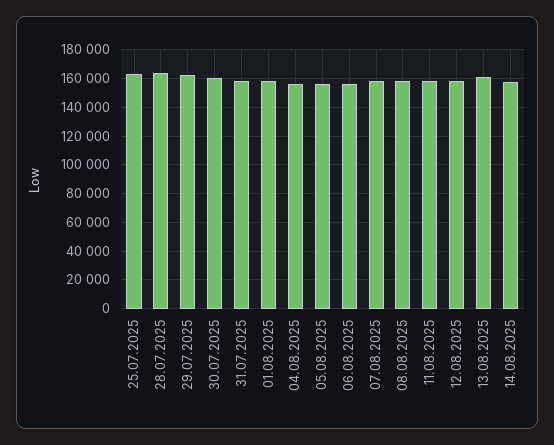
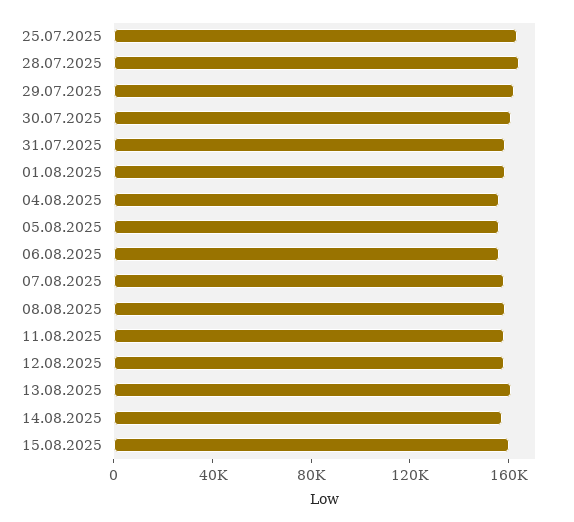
15.08.2025: none -> 160000

